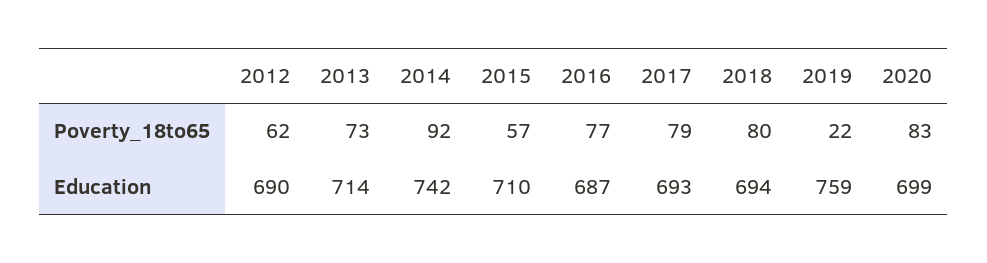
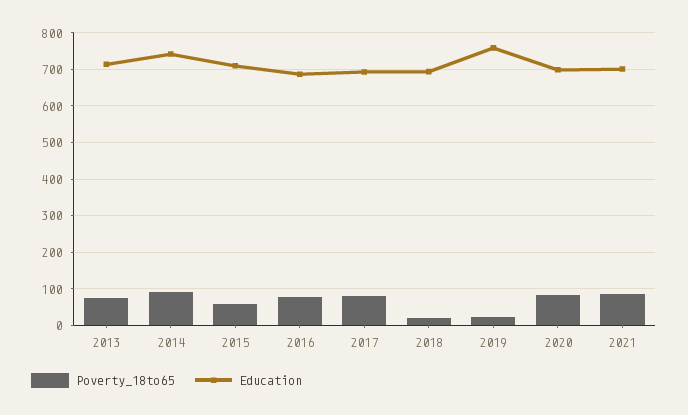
Poverty_18to65, 2012: 62 -> none
Poverty_18to65, 2018: 80 -> 20
Education, 2012: 690 -> none
Poverty_18to65, 2021: none -> 80
Education, 2021: none -> 700

